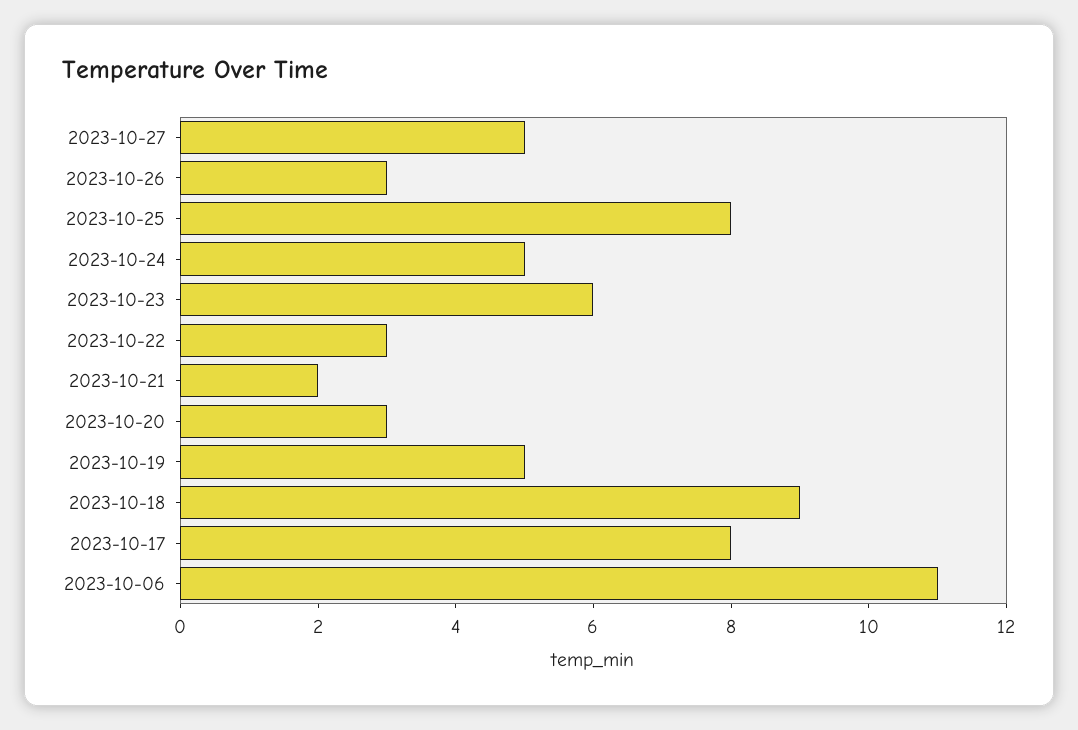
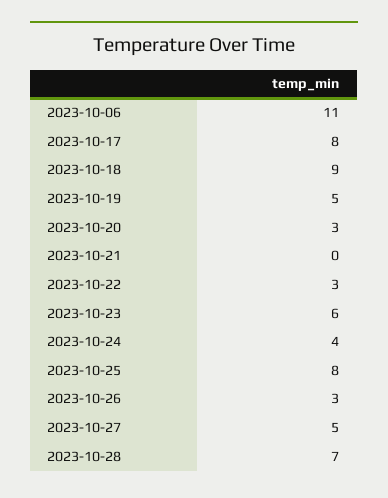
2023-10-24: 5 -> 4
2023-10-21: 2 -> 0
2023-10-28: none -> 7

